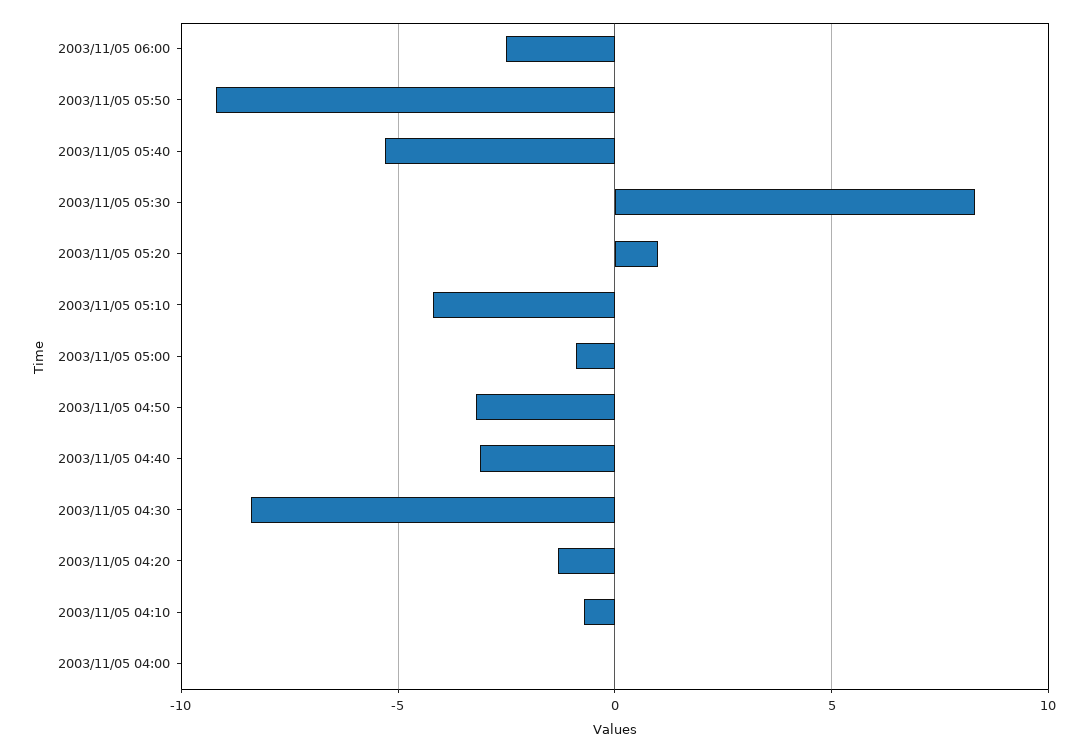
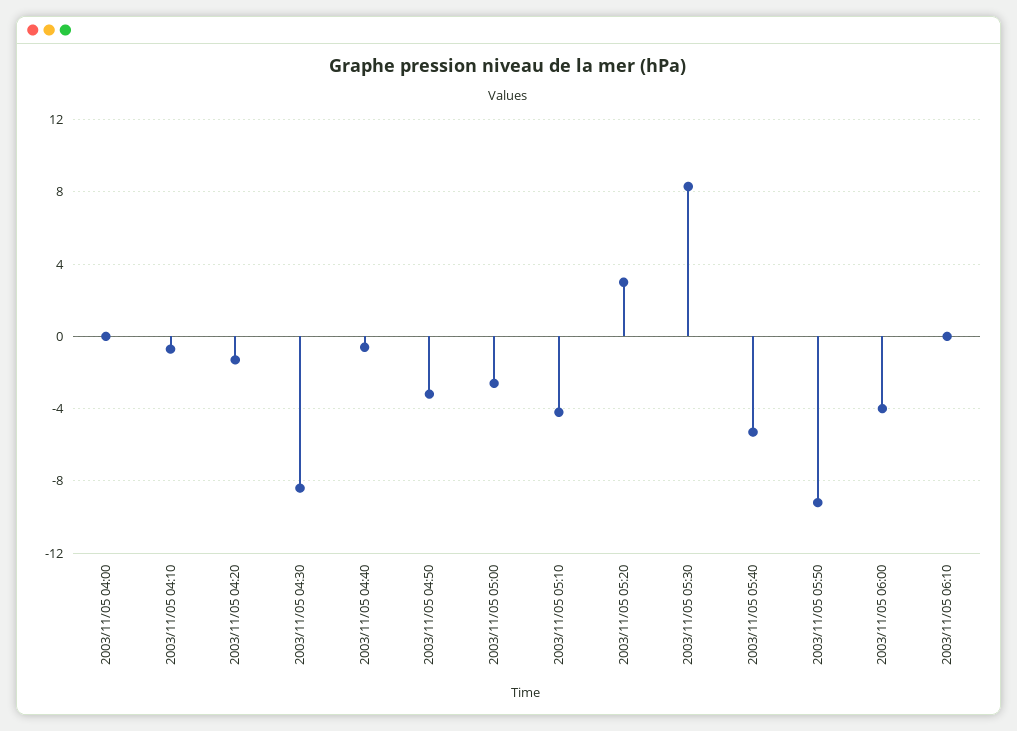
2003/11/05 06:00: -2.5 -> -4
2003/11/05 05:20: 1 -> 3
2003/11/05 05:00: -1 -> -2.5
2003/11/05 04:40: -3 -> -0.5
2003/11/05 06:10: none -> 0

